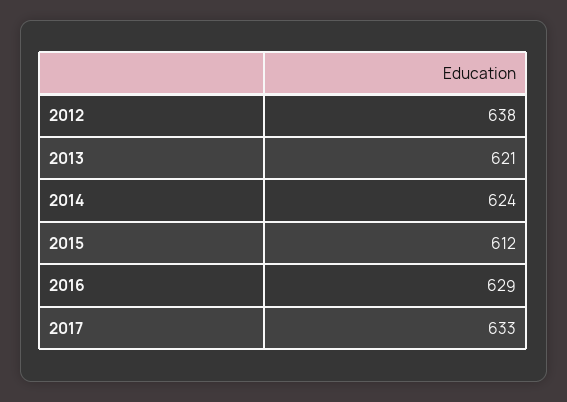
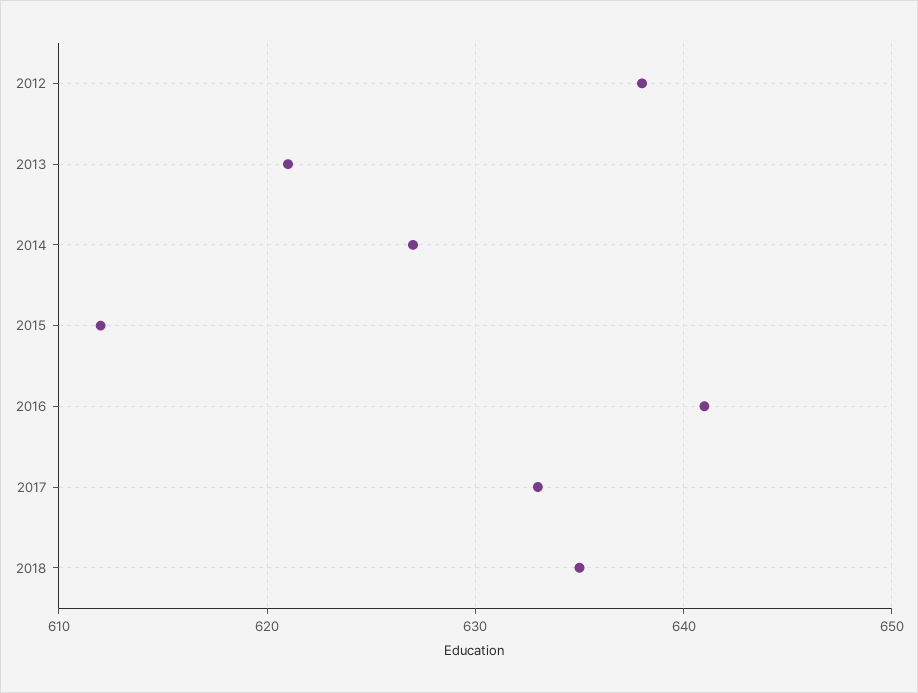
2014: 624 -> 627
2016: 629 -> 641
2018: none -> 635

